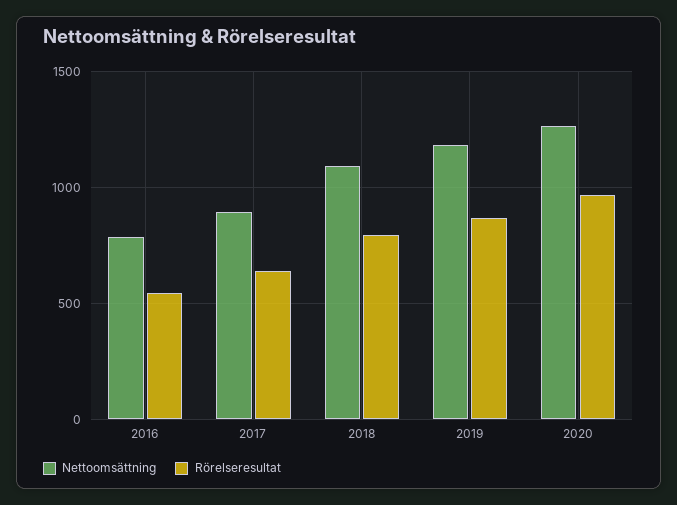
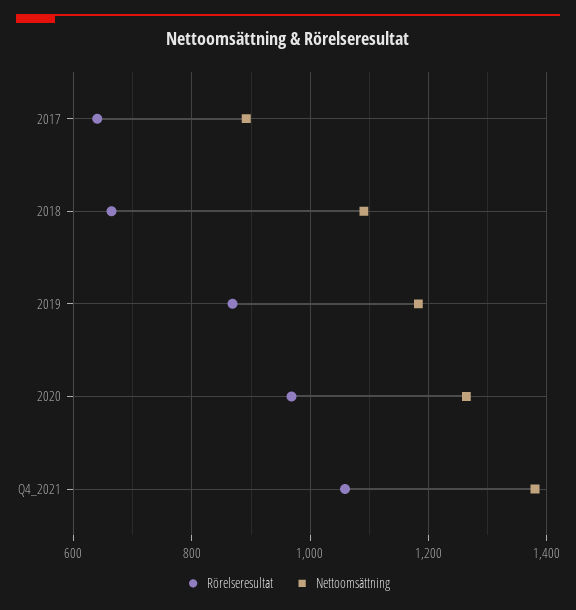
Nettoomsättning, 2016: 800 -> none
Rörelseresultat, 2016: 550 -> none
Rörelseresultat, 2018: 800 -> 660
Rörelseresultat, Q4_2021: none -> 1060
Nettoomsättning, Q4_2021: none -> 1380

